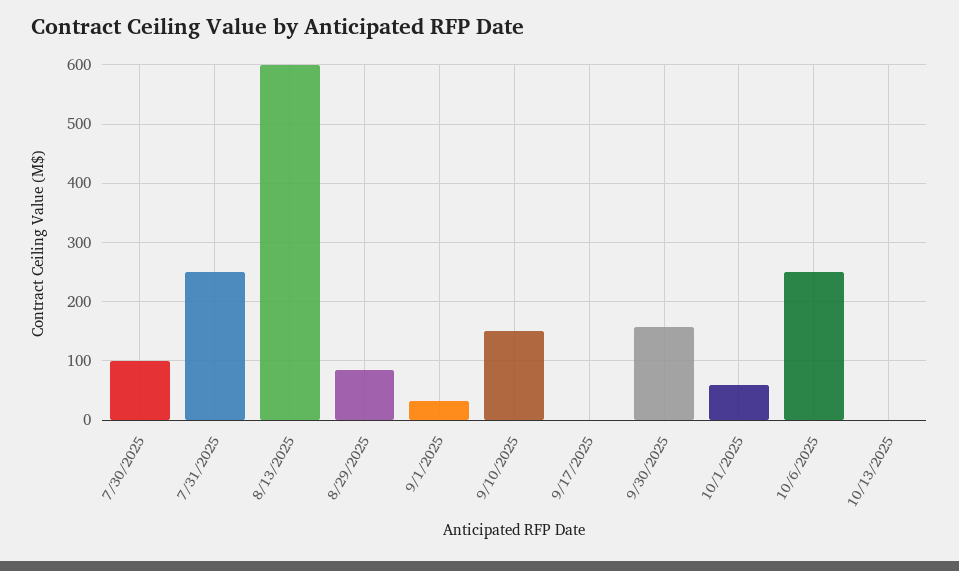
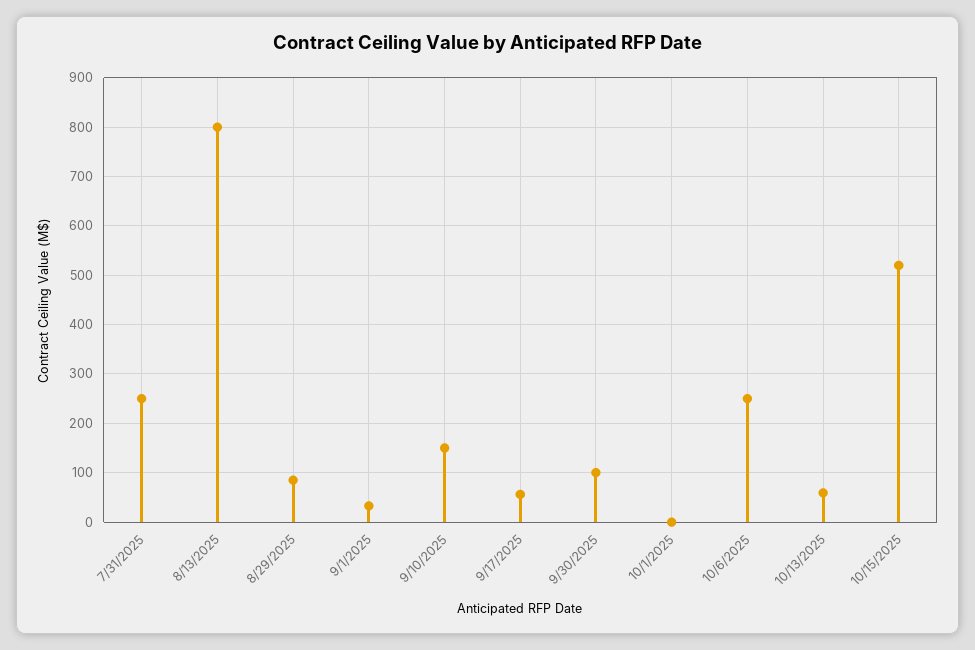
7/30/2025: 100 -> none
8/13/2025: 600 -> 800
9/17/2025: 0 -> 60
9/30/2025: 160 -> 100
10/1/2025: 60 -> 0
10/13/2025: 0 -> 60
10/15/2025: none -> 520

